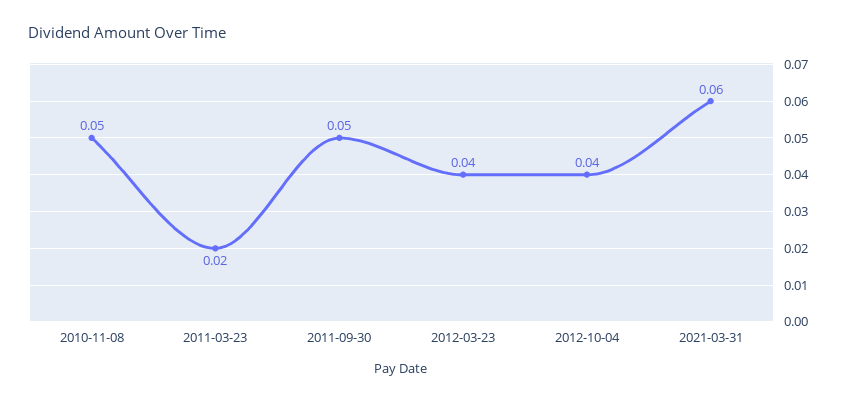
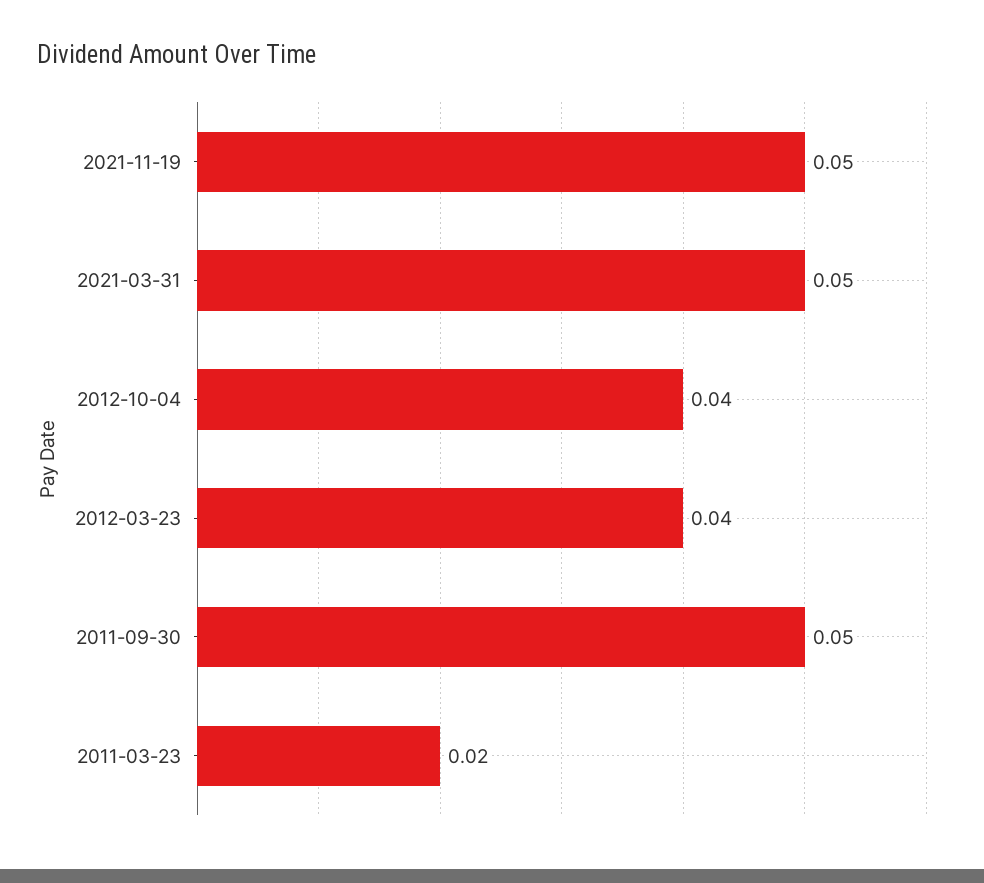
2010-11-08: 0.05 -> none
2021-03-31: 0.06 -> 0.05
2021-11-19: none -> 0.05

